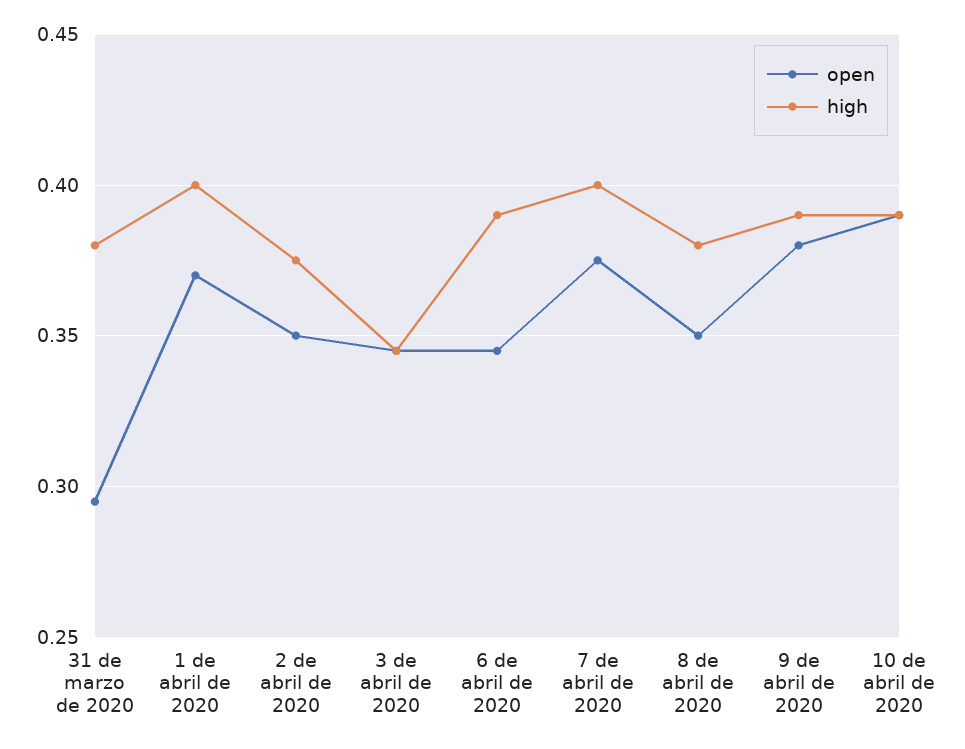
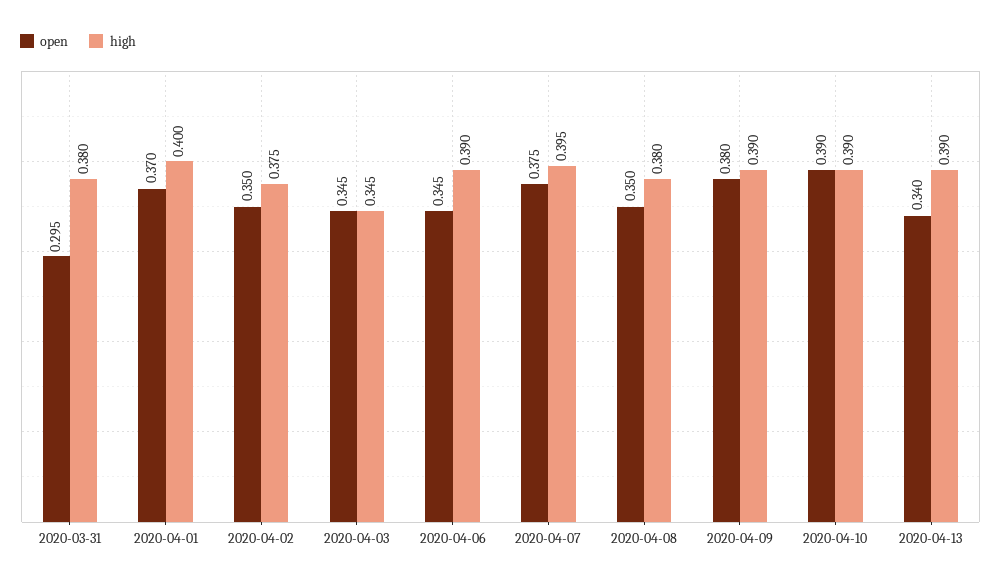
high, 7 de abril de 2020: 0.4 -> 0.395
open, 2020-04-13: none -> 0.34
high, 2020-04-13: none -> 0.39

